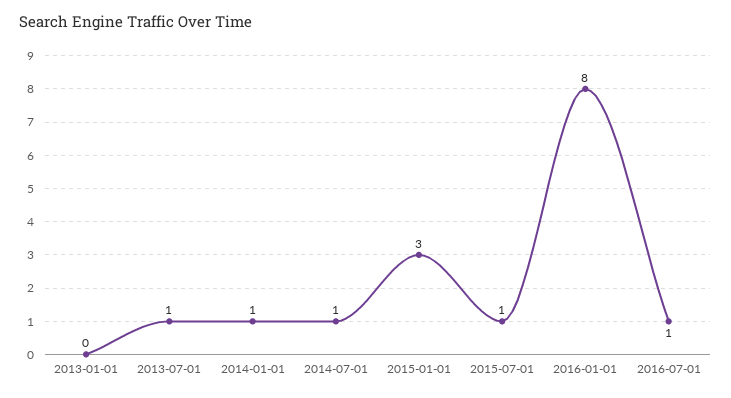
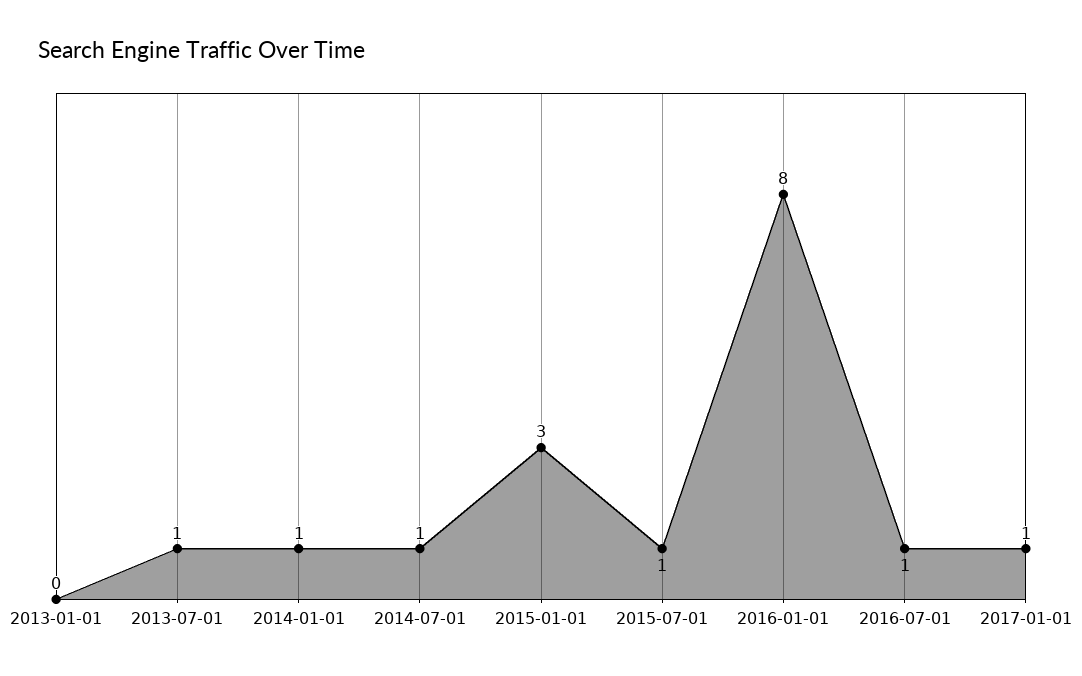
2017-01-01: none -> 1

